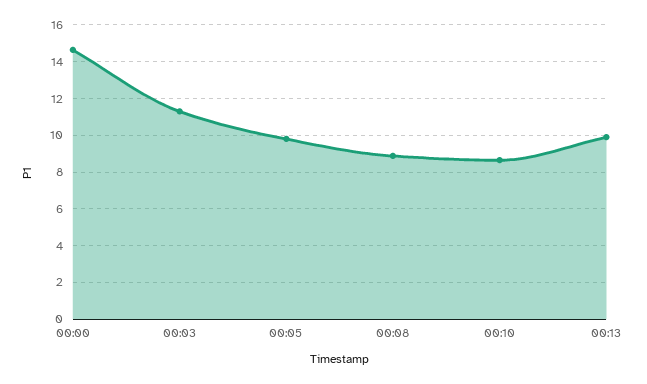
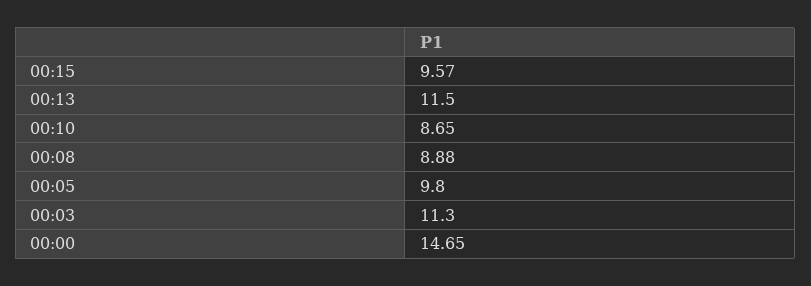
00:13: 10 -> 11.5
00:15: none -> 9.57

